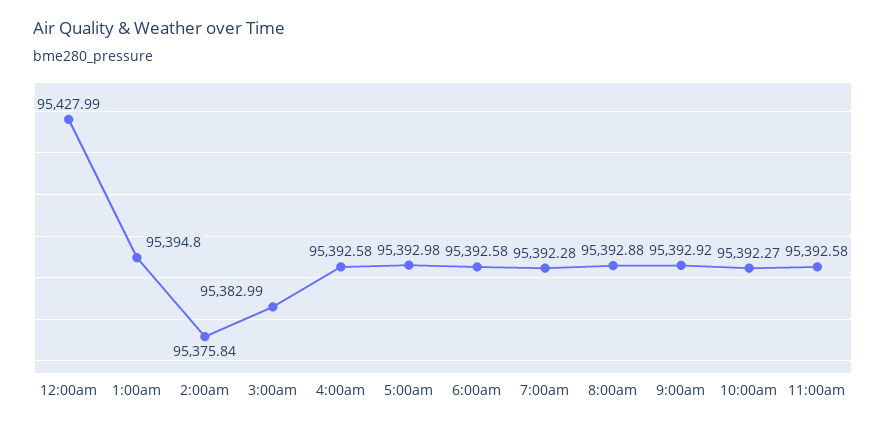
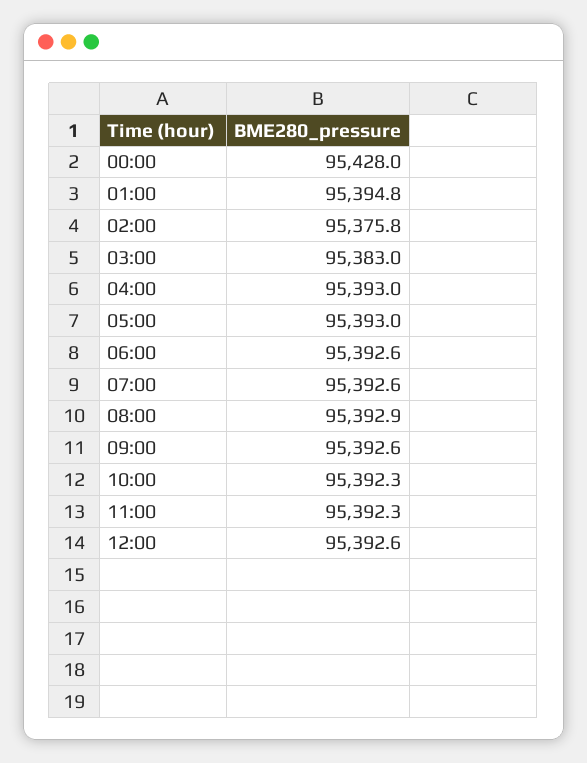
4:00am: 95392.58 -> 95393
7:00am: 95392.28 -> 95392.6
9:00am: 95392.92 -> 95392.6
11:00am: 95392.58 -> 95392.3
12:00: none -> 95392.6

